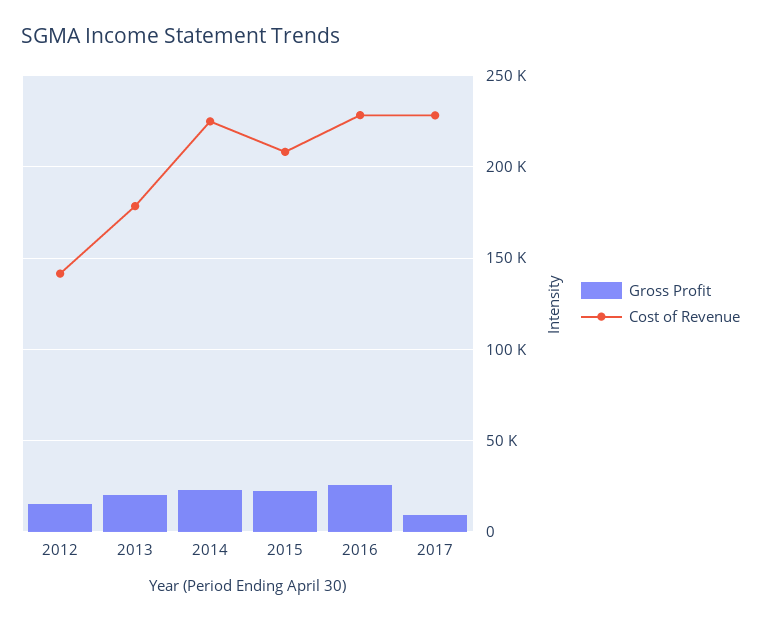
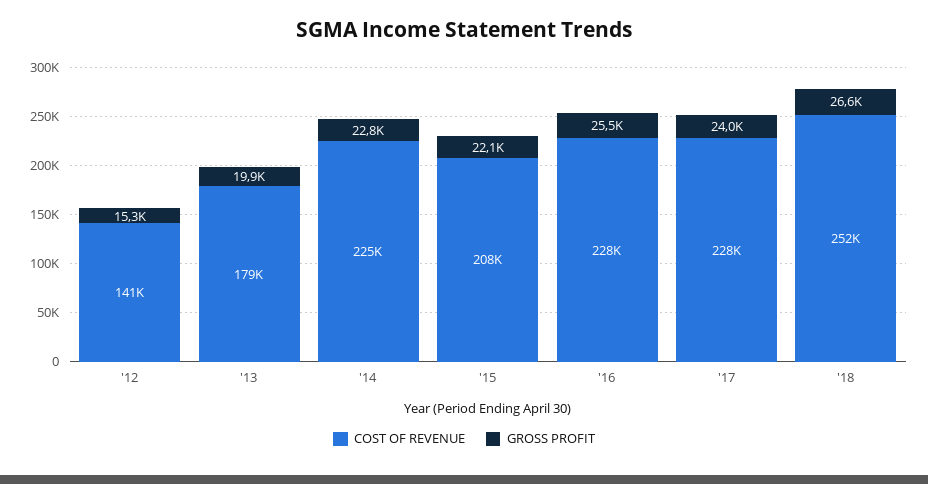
Gross Profit, 2017: 10000 -> 24000
Cost of Revenue, '18: none -> 252000
Gross Profit, '18: none -> 26600

